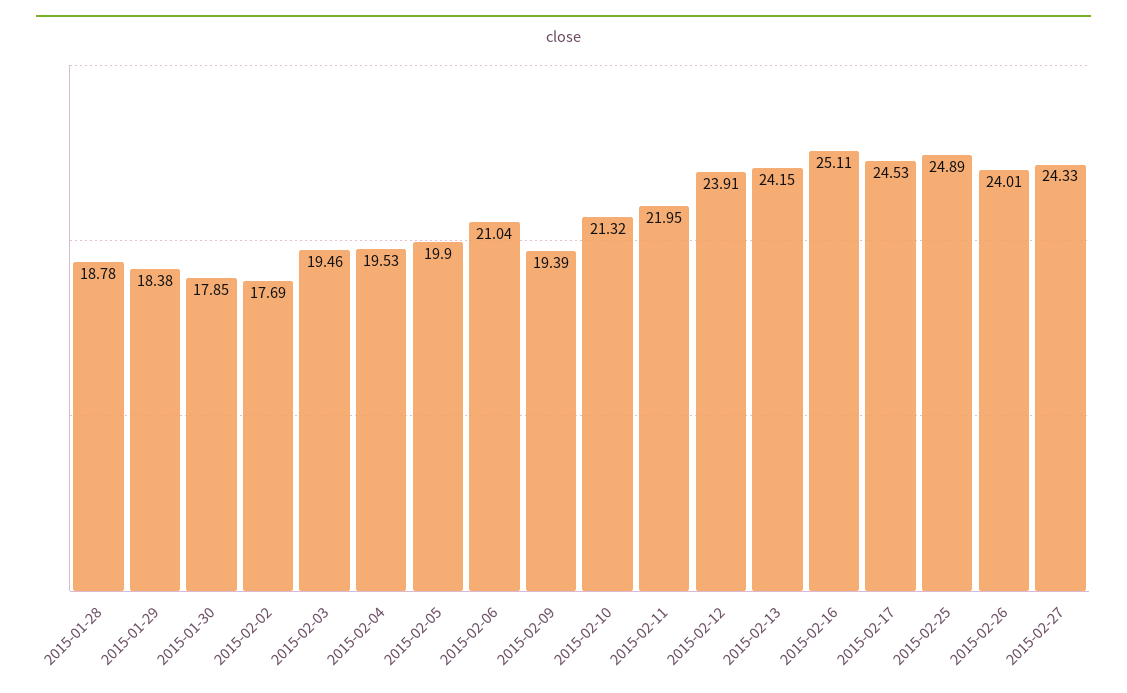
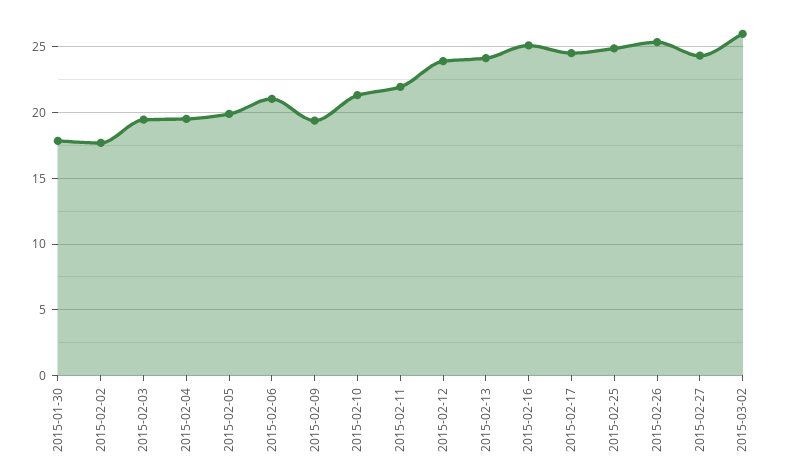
2015-01-28: 18.78 -> none
2015-01-29: 18.38 -> none
2015-02-26: 24.01 -> 25.5
2015-03-02: none -> 26

